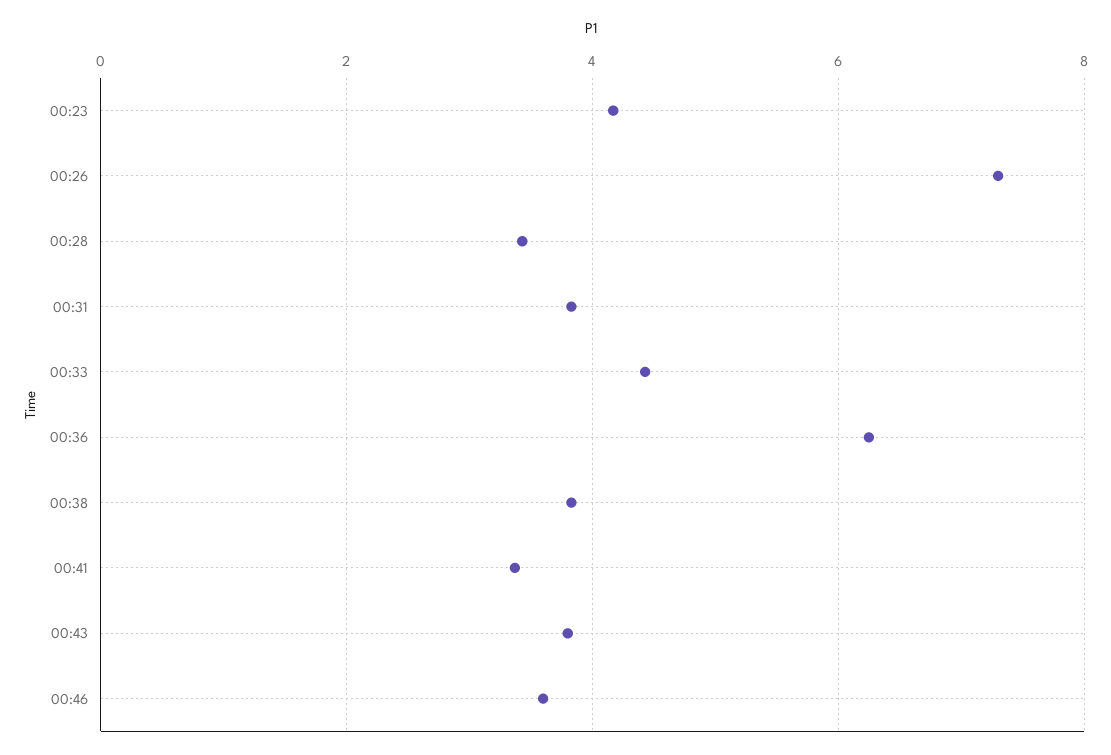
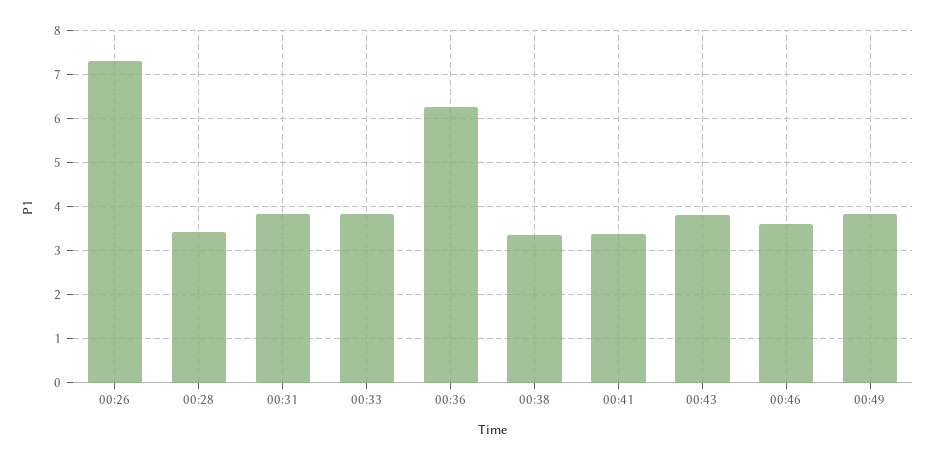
00:23: 4.2 -> none
00:33: 4.4 -> 3.8
00:38: 3.8 -> 3.4
00:49: none -> 3.8

